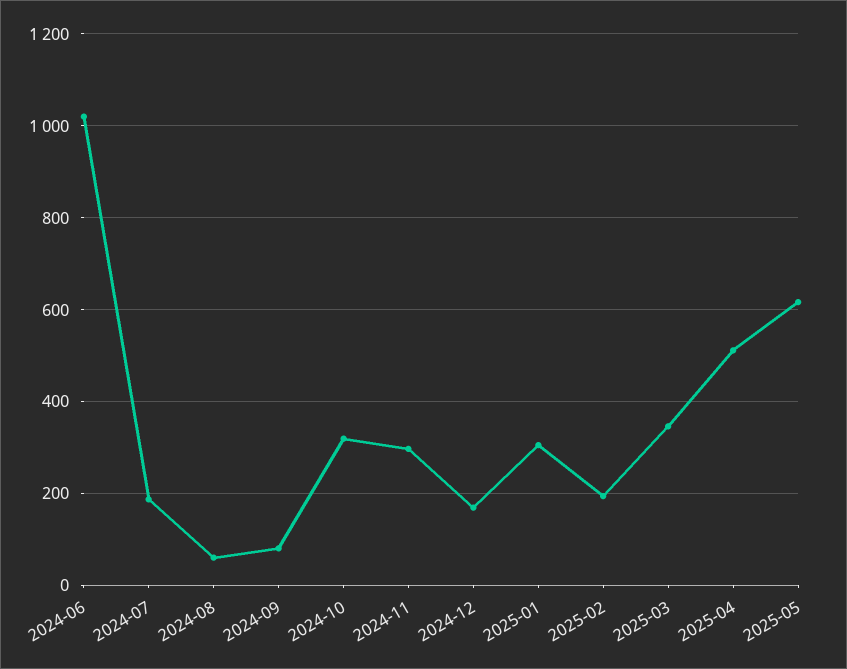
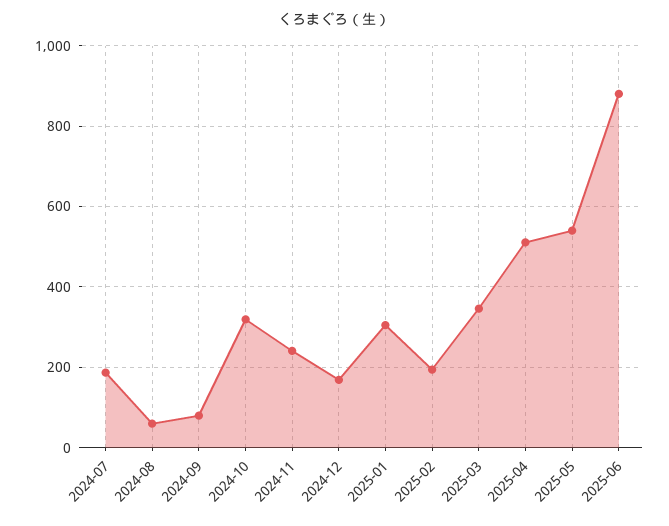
2024-06: 1020 -> none
2024-11: 300 -> 240
2025-05: 620 -> 540
2025-06: none -> 880

